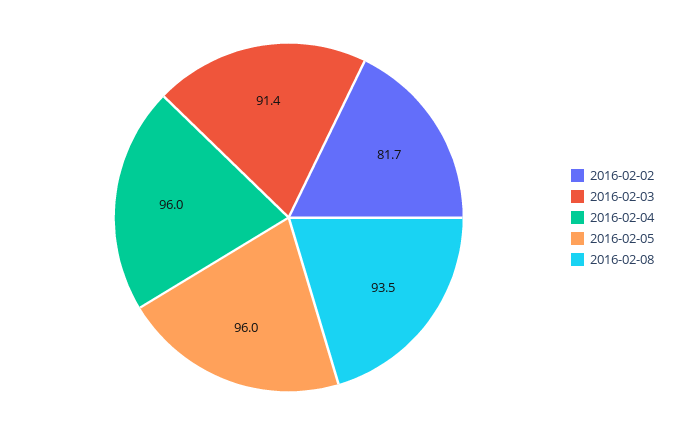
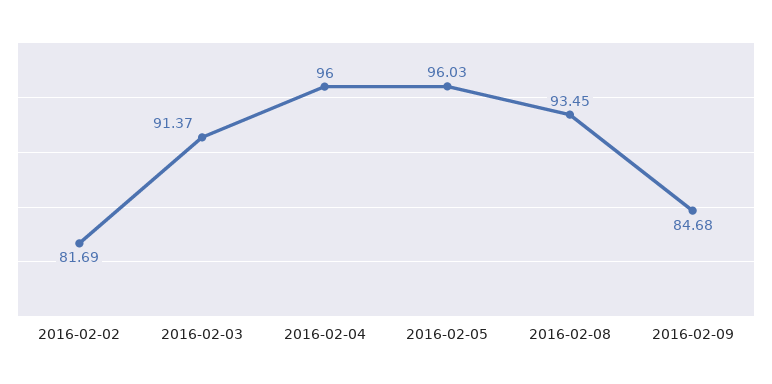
2016-02-09: none -> 84.68

